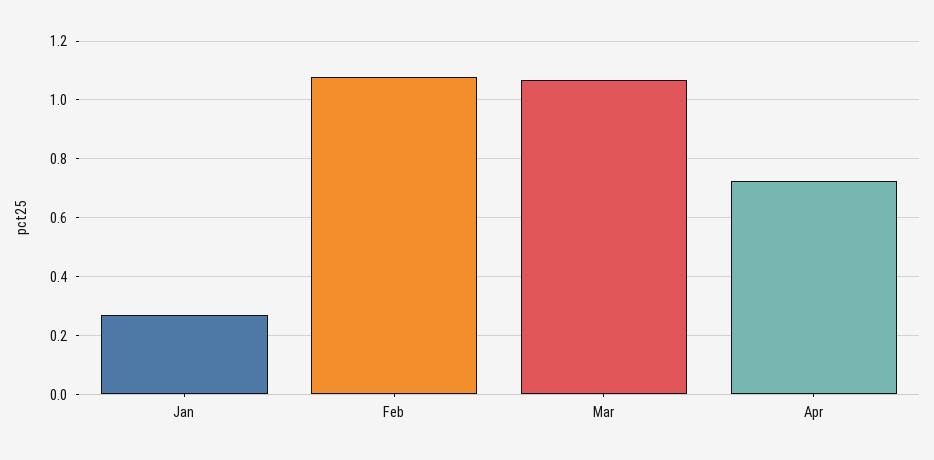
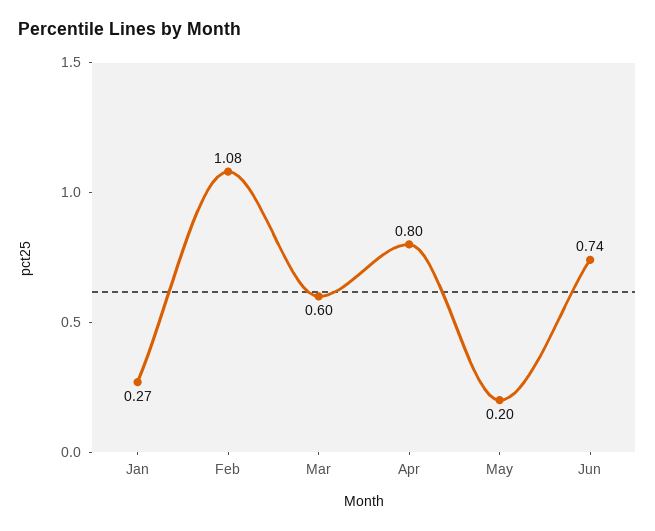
Mar: 1.075 -> 0.6
Apr: 0.725 -> 0.8
May: none -> 0.2
Jun: none -> 0.74

